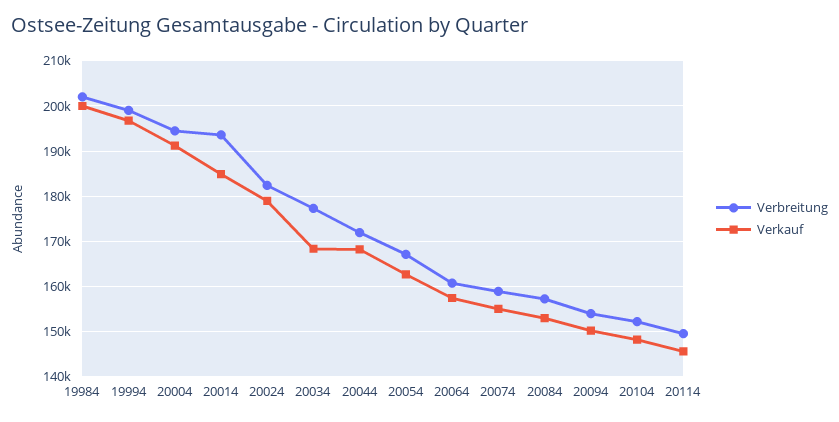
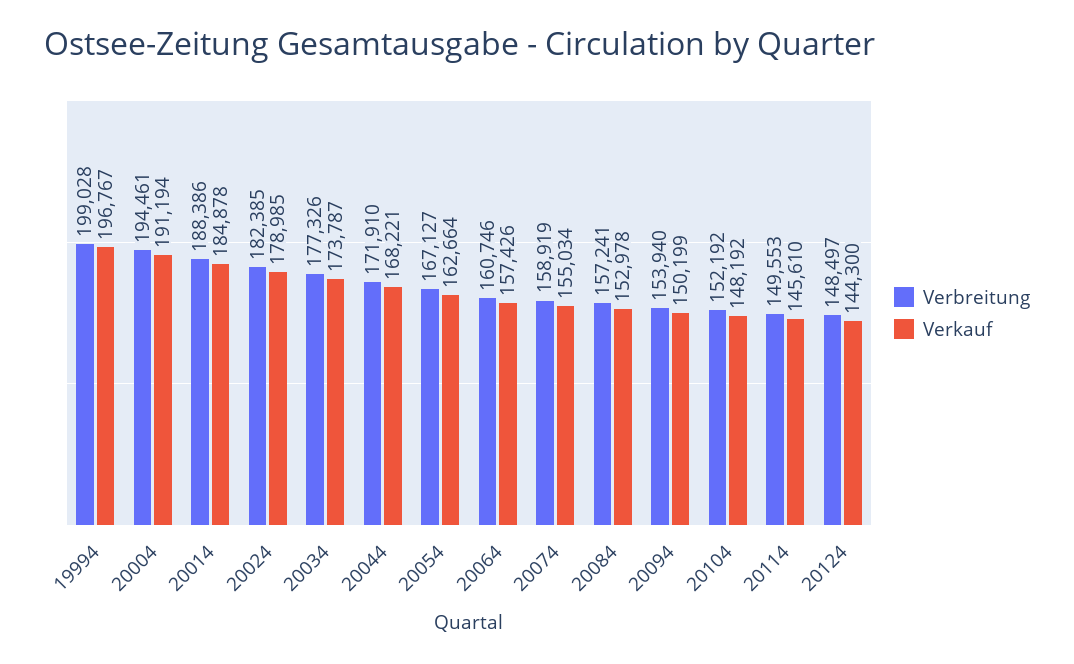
Verbreitung, 19984: 202000 -> none
Verkauf, 19984: 200000 -> none
Verbreitung, 20014: 194000 -> 188386
Verkauf, 20034: 168000 -> 173787
Verbreitung, 20124: none -> 148497
Verkauf, 20124: none -> 144300

